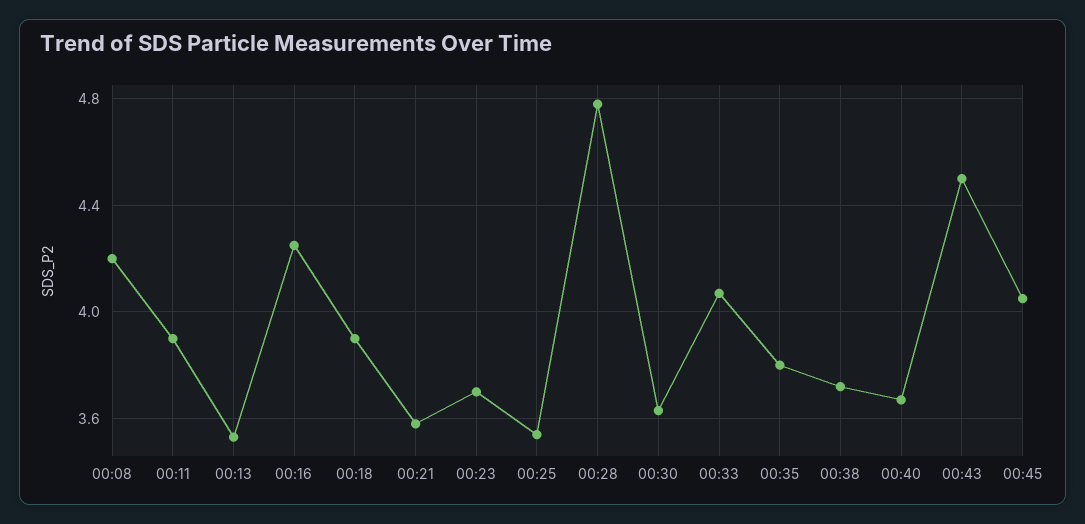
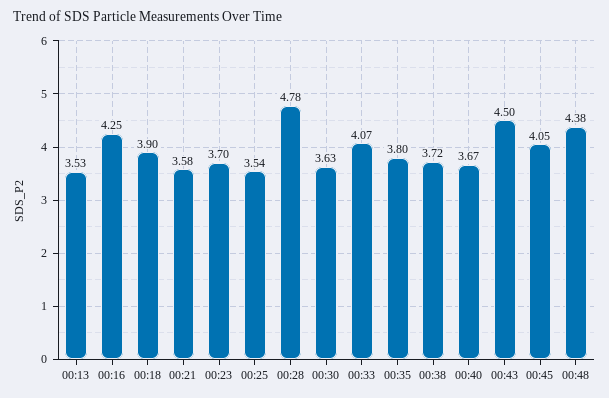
00:08: 4.2 -> none
00:11: 3.9 -> none
00:48: none -> 4.38

